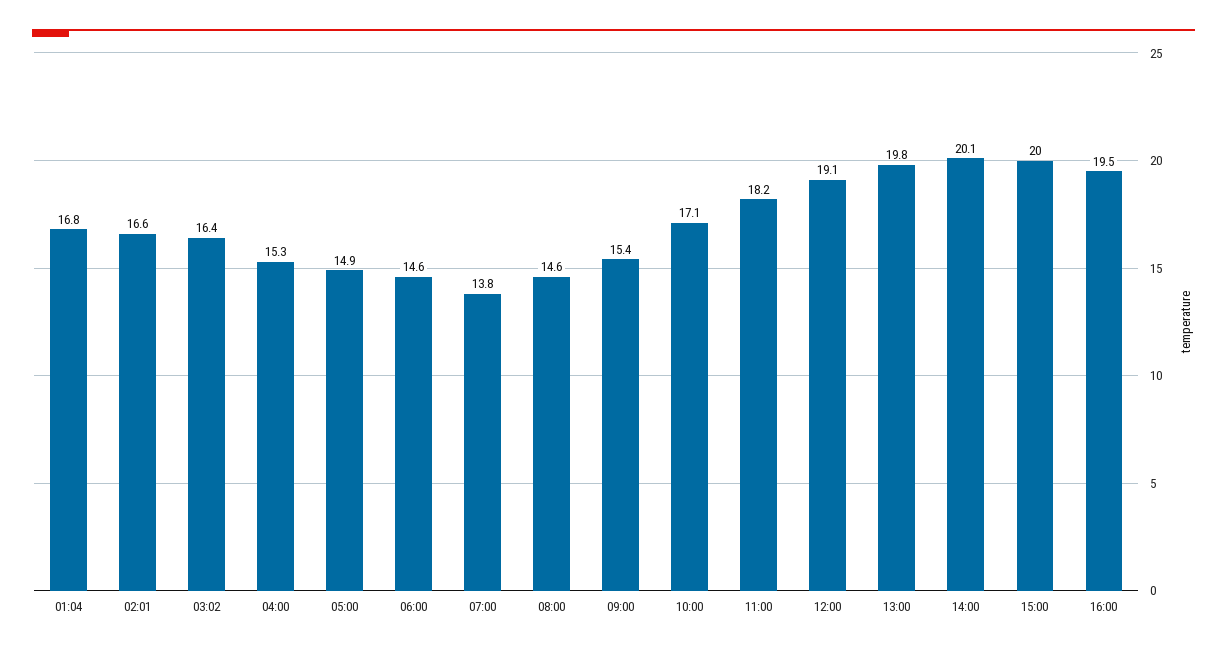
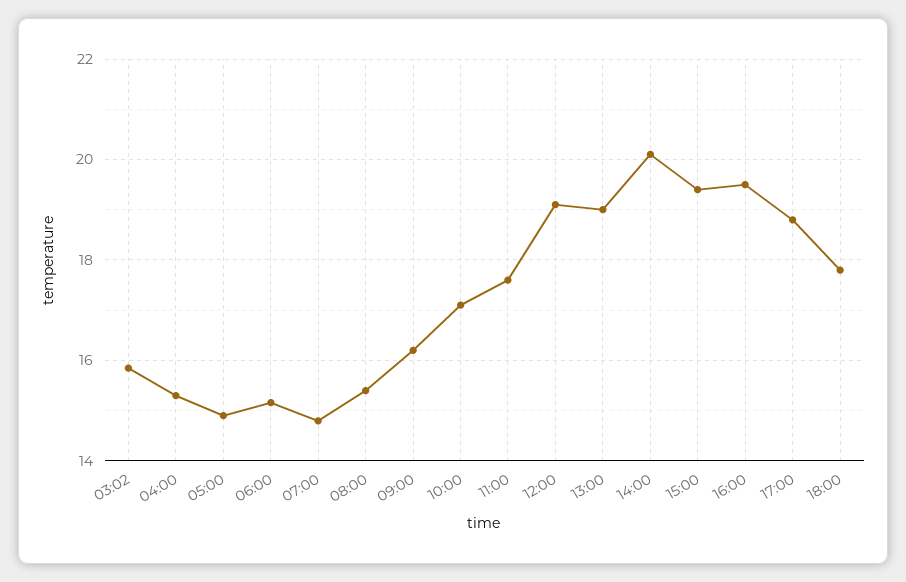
01:04: 16.8 -> none
02:01: 16.6 -> none
03:02: 16.4 -> 15.8
06:00: 14.6 -> 15.2
07:00: 13.8 -> 14.8
08:00: 14.6 -> 15.4
09:00: 15.4 -> 16.2
11:00: 18.2 -> 17.6
13:00: 19.8 -> 19
15:00: 20 -> 19.4
17:00: none -> 18.8
18:00: none -> 17.8

